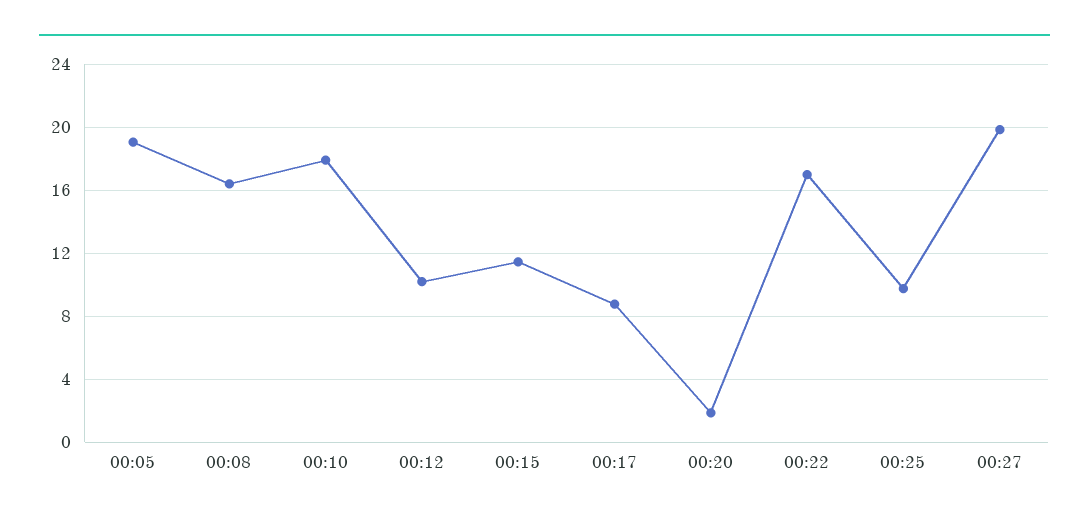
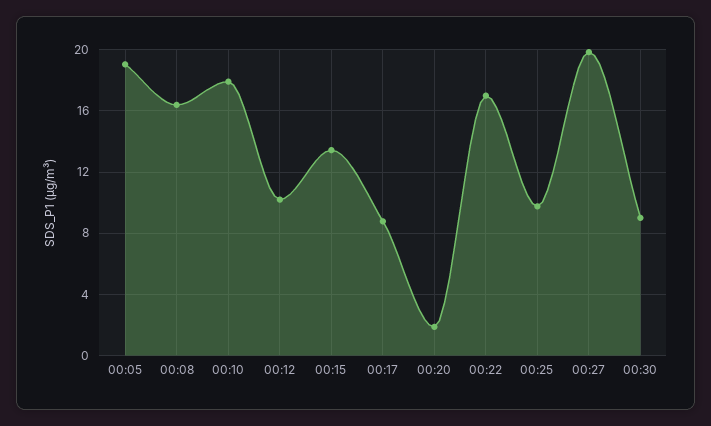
00:15: 11.5 -> 13.5
00:30: none -> 9

